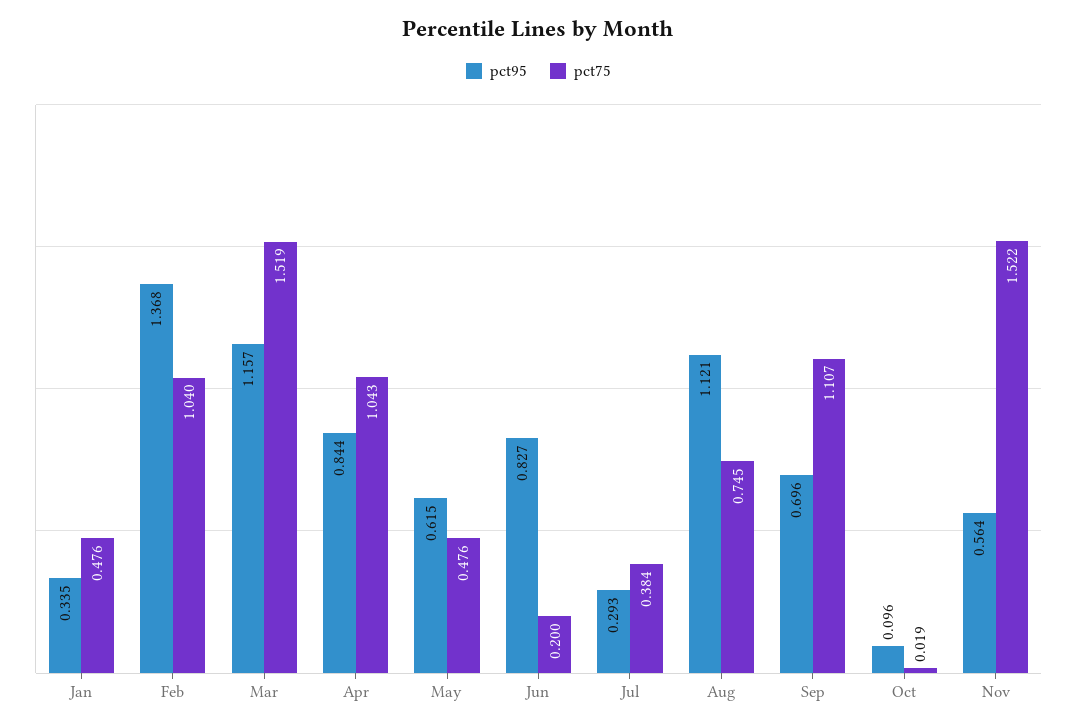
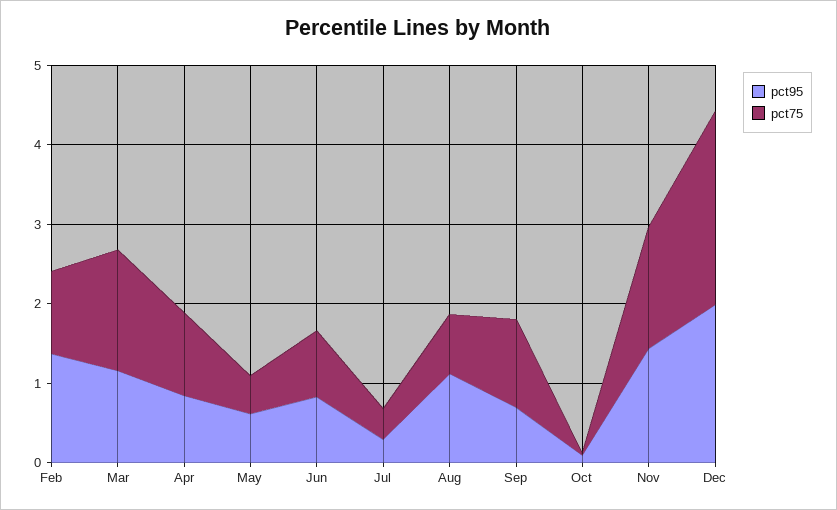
pct95, Jan: 0.335 -> none
pct75, Jan: 0.476 -> none
pct75, Jun: 0.2 -> 0.8
pct95, Nov: 0.564 -> 1.4
pct95, Dec: none -> 2
pct75, Dec: none -> 2.4

